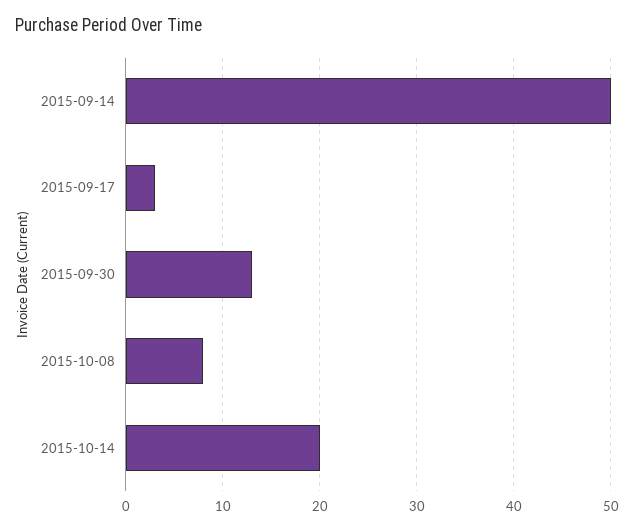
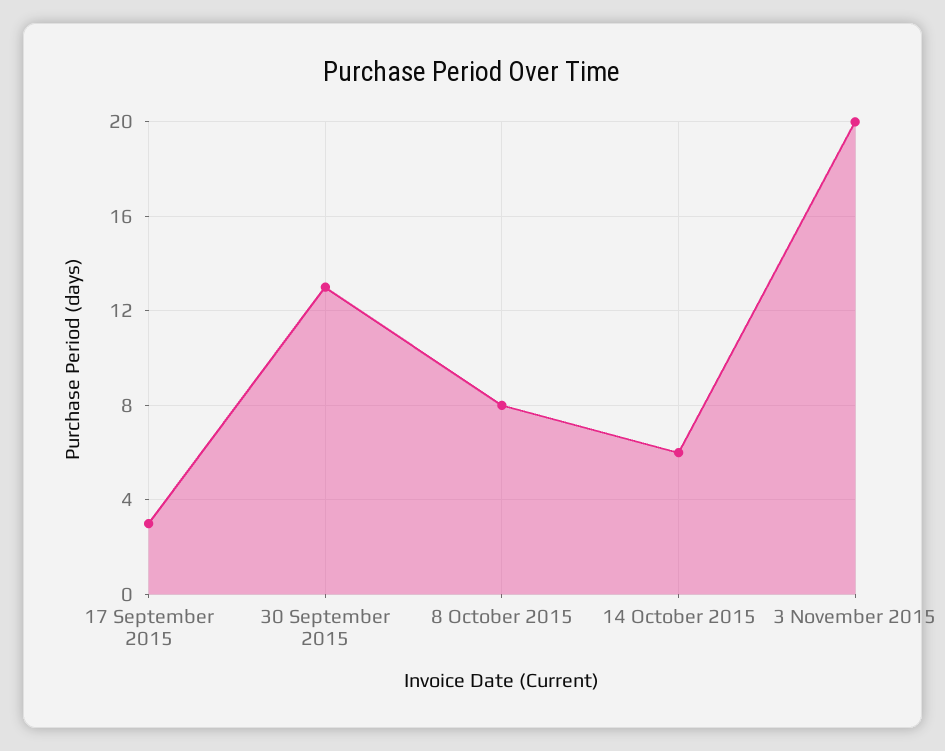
2015-09-14: 50 -> none
2015-10-14: 20 -> 6
3 November 2015: none -> 20

